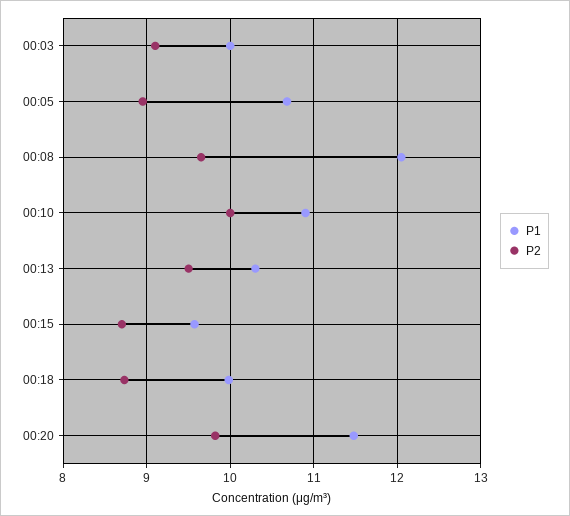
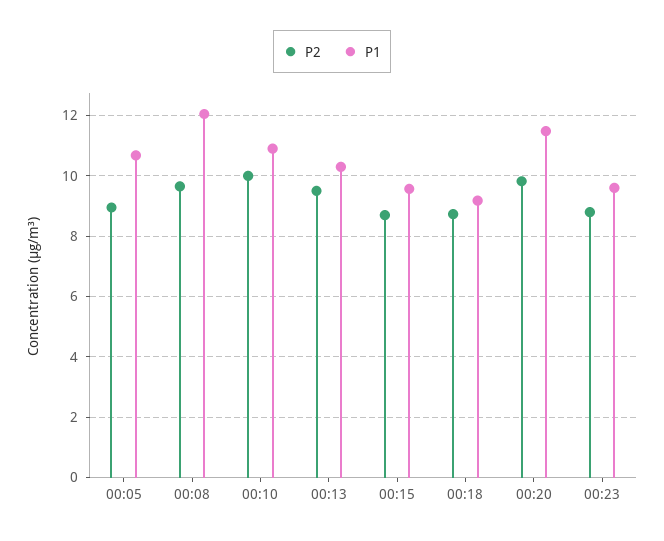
P1, 00:03: 10 -> none
P2, 00:03: 9.1 -> none
P1, 00:18: 10 -> 9.2
P2, 00:23: none -> 8.8
P1, 00:23: none -> 9.6

